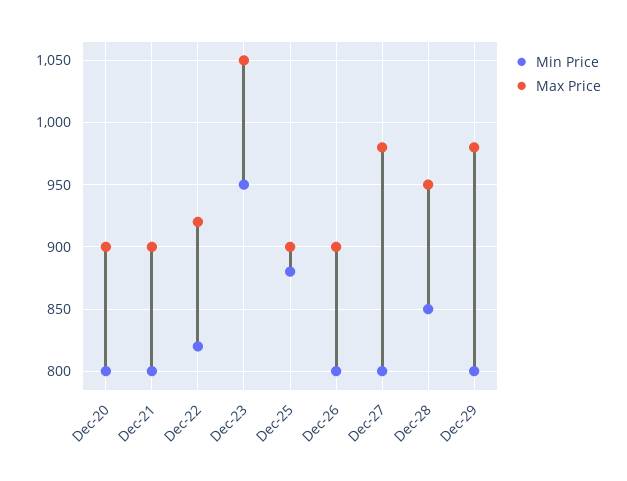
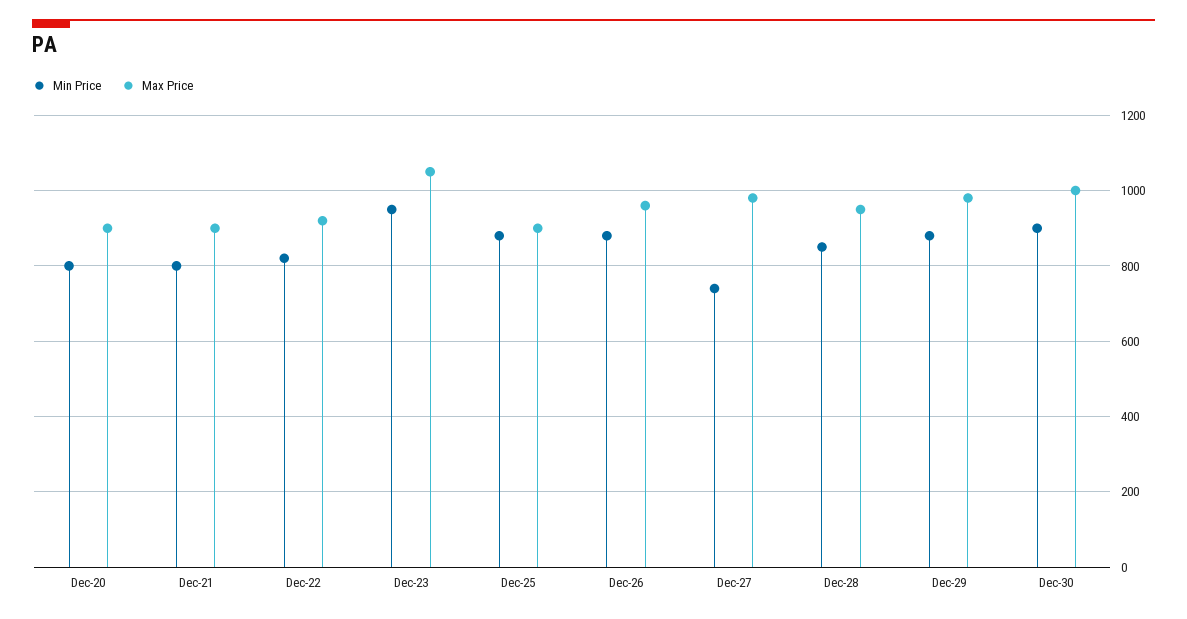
Min Price, Dec-26: 800 -> 880
Max Price, Dec-26: 900 -> 960
Min Price, Dec-27: 800 -> 740
Min Price, Dec-29: 800 -> 880
Min Price, Dec-30: none -> 900
Max Price, Dec-30: none -> 1000

